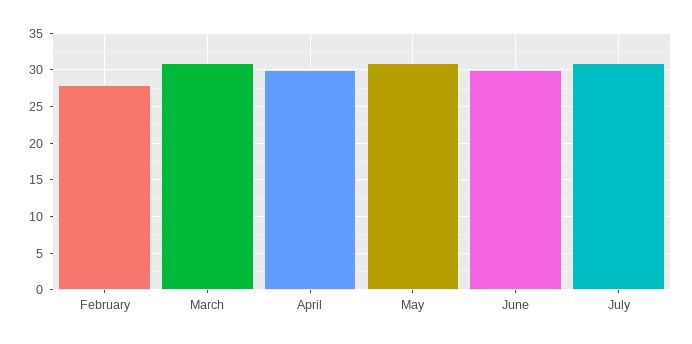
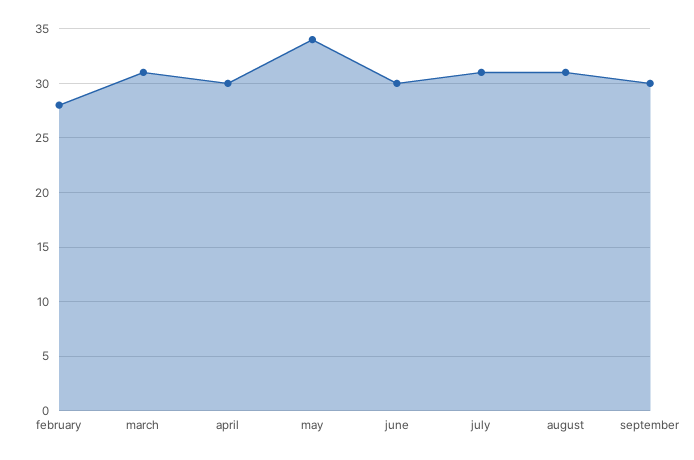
May: 31 -> 34
august: none -> 31
september: none -> 30

